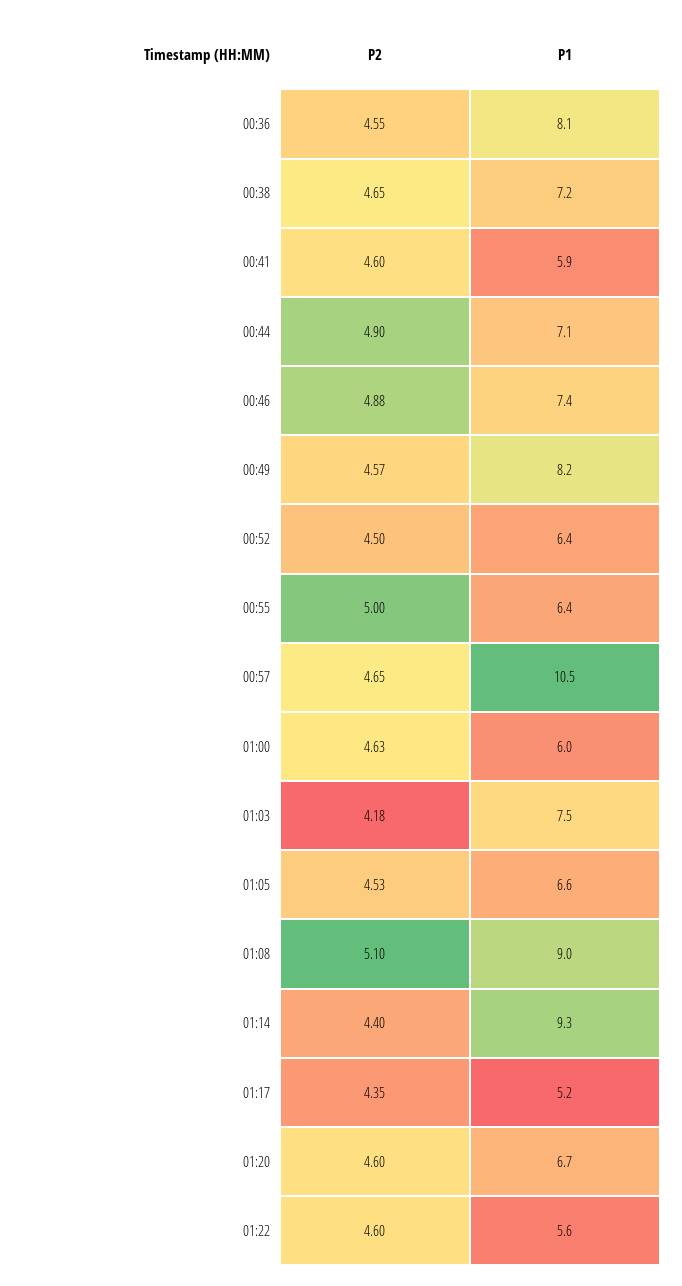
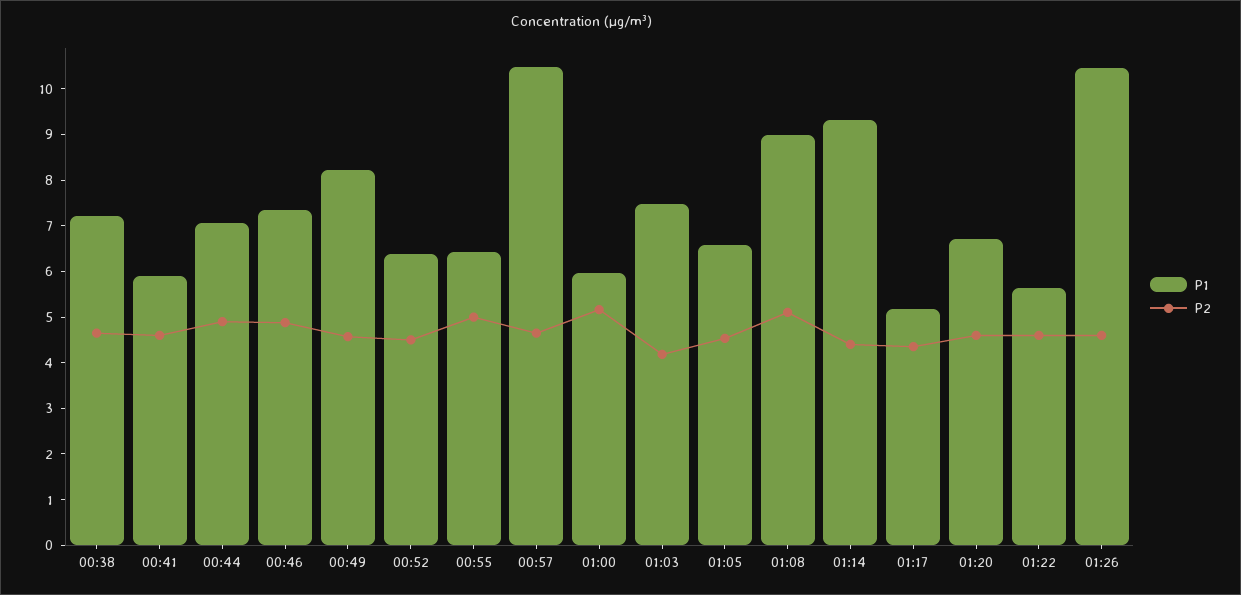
P2, 00:36: 4.55 -> none
P1, 00:36: 8.1 -> none
P2, 01:00: 4.63 -> 5.2
P1, 01:26: none -> 10.4
P2, 01:26: none -> 4.6

